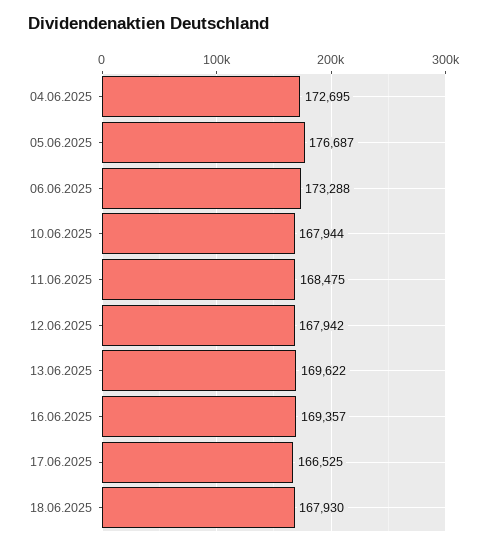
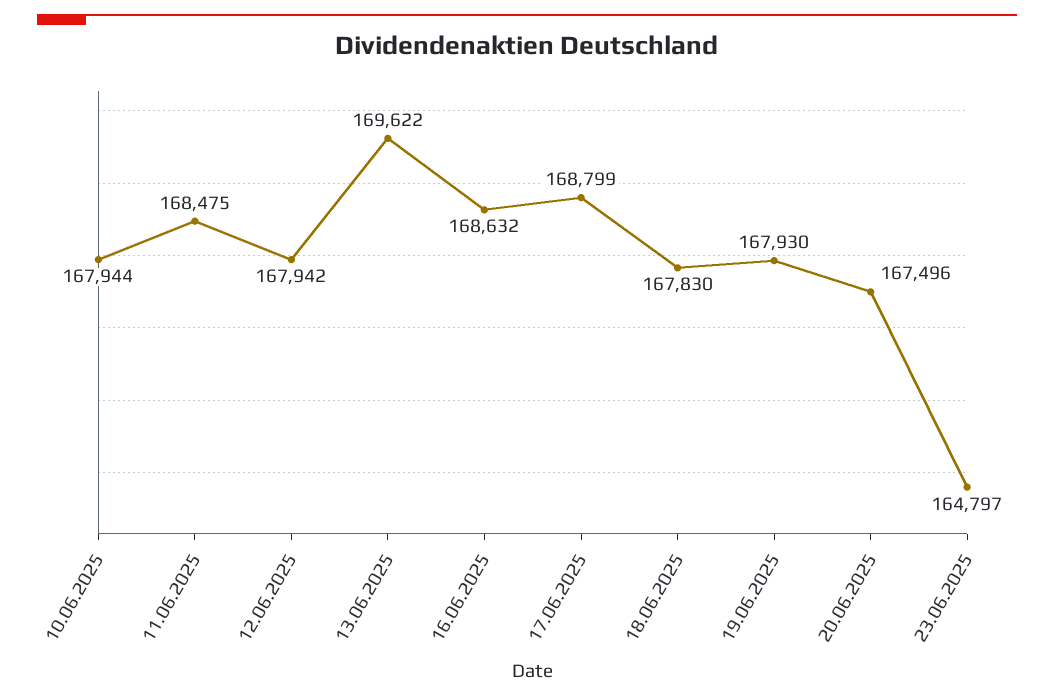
04.06.2025: 172695 -> none
05.06.2025: 176687 -> none
06.06.2025: 173288 -> none
16.06.2025: 169357 -> 168632
17.06.2025: 166525 -> 168799
18.06.2025: 167930 -> 167830
19.06.2025: none -> 167930
20.06.2025: none -> 167496
23.06.2025: none -> 164797

